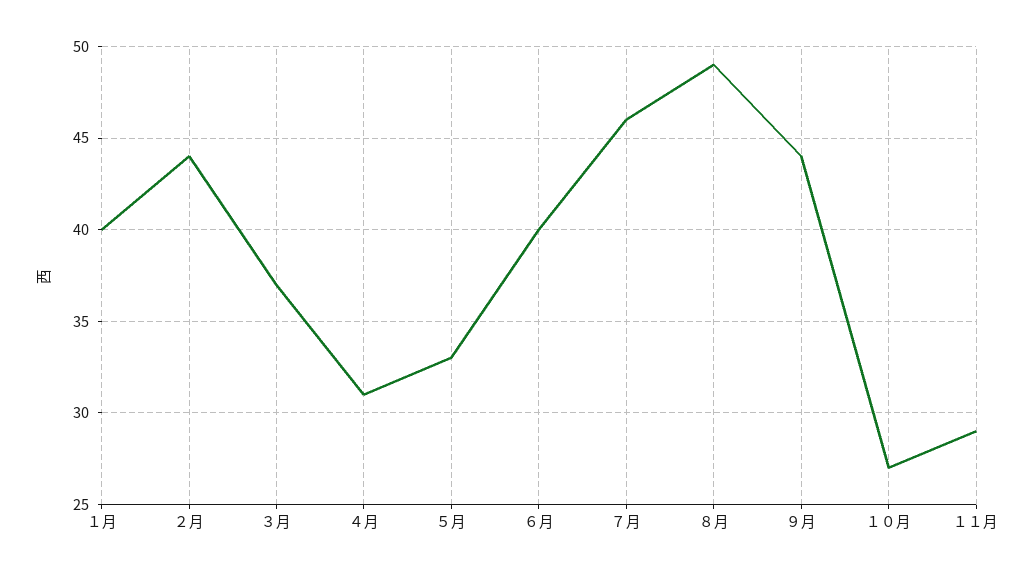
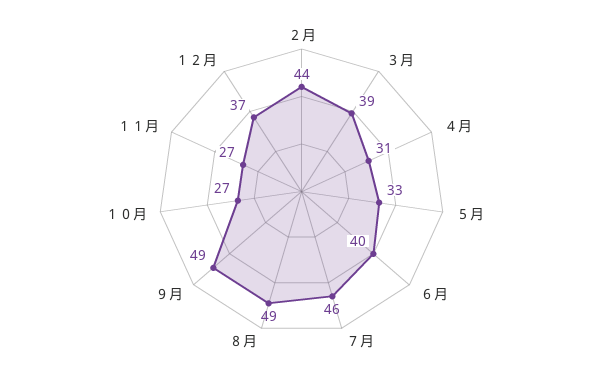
１月: 40 -> none
３月: 37 -> 39
９月: 44 -> 49
１１月: 29 -> 27
１２月: none -> 37

